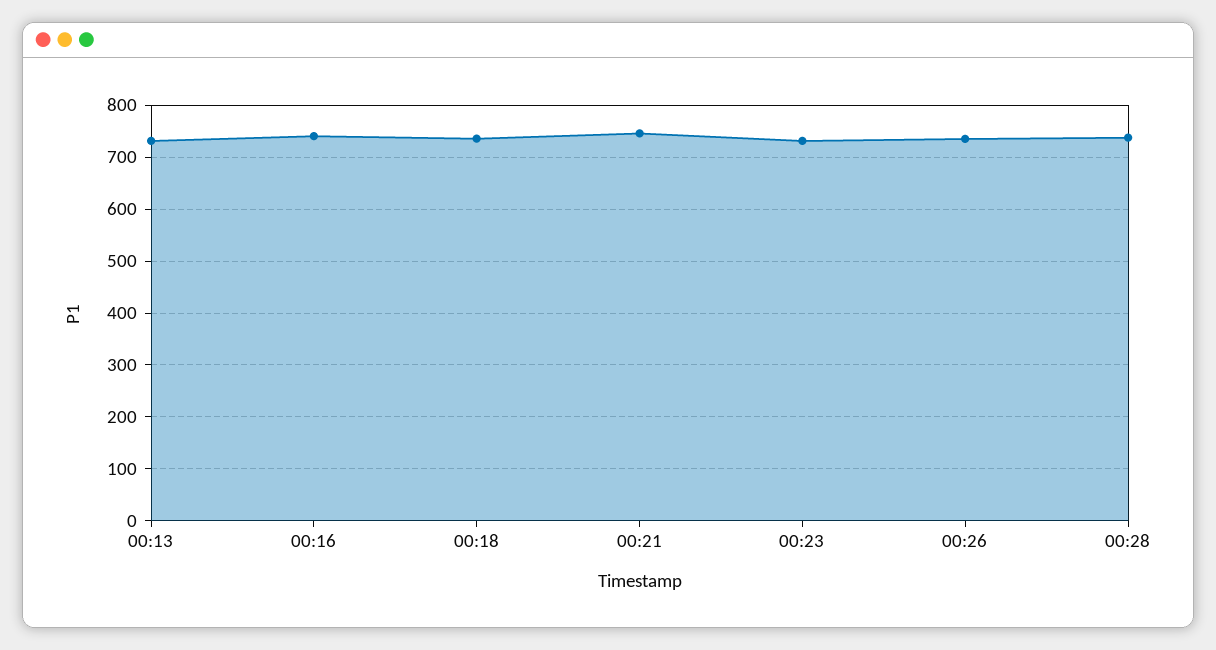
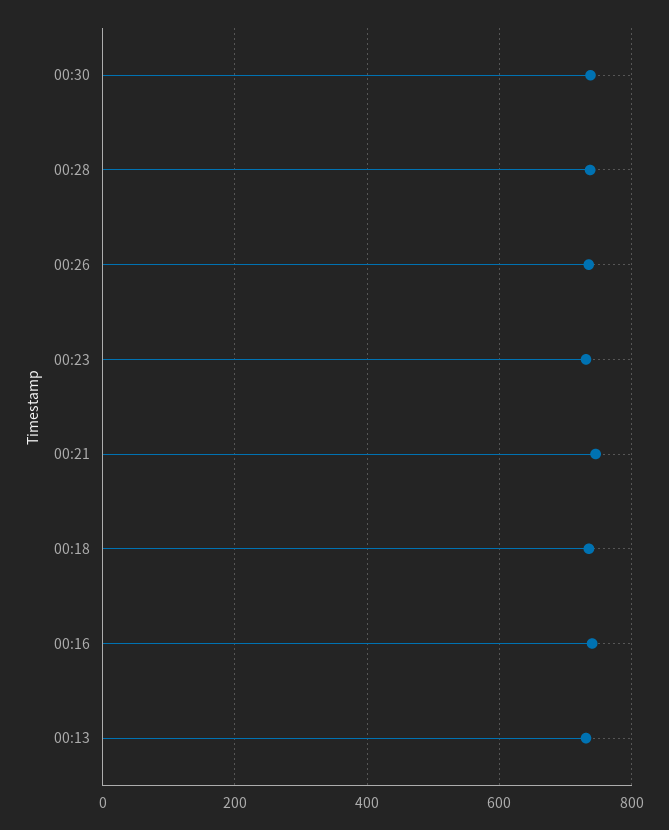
00:30: none -> 740

